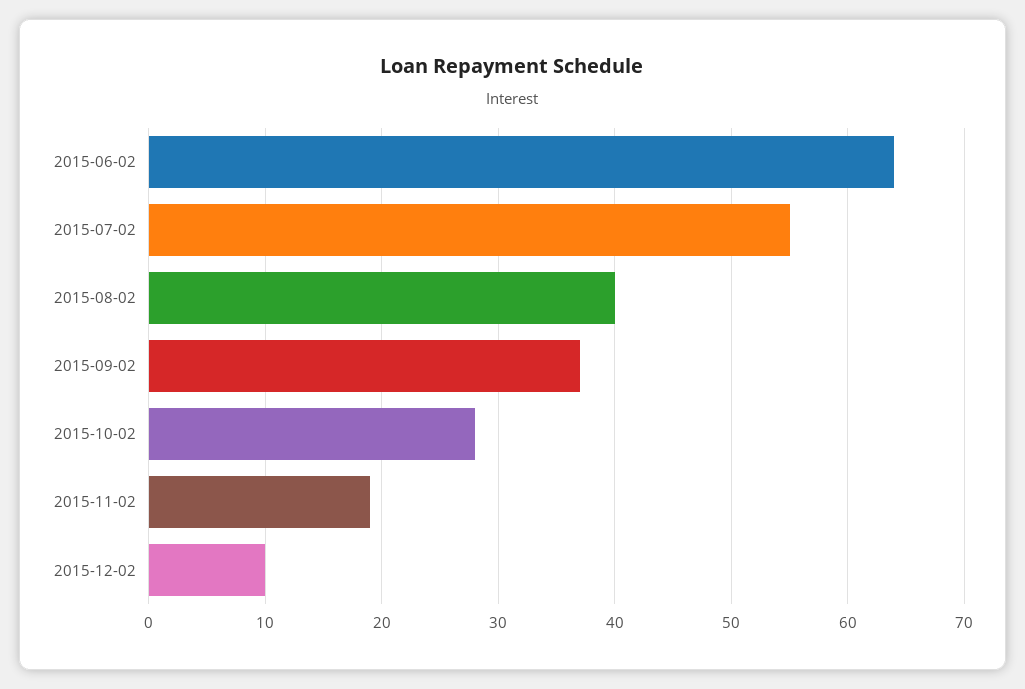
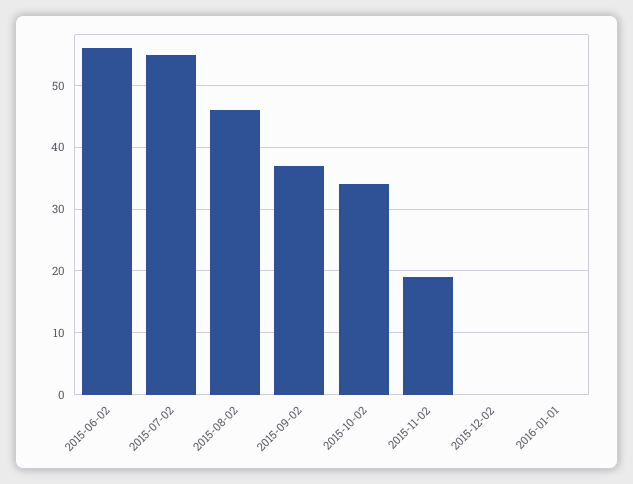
2015-06-02: 64 -> 56
2015-08-02: 40 -> 46
2015-10-02: 28 -> 34
2015-12-02: 10 -> 0
2016-01-01: none -> 0

